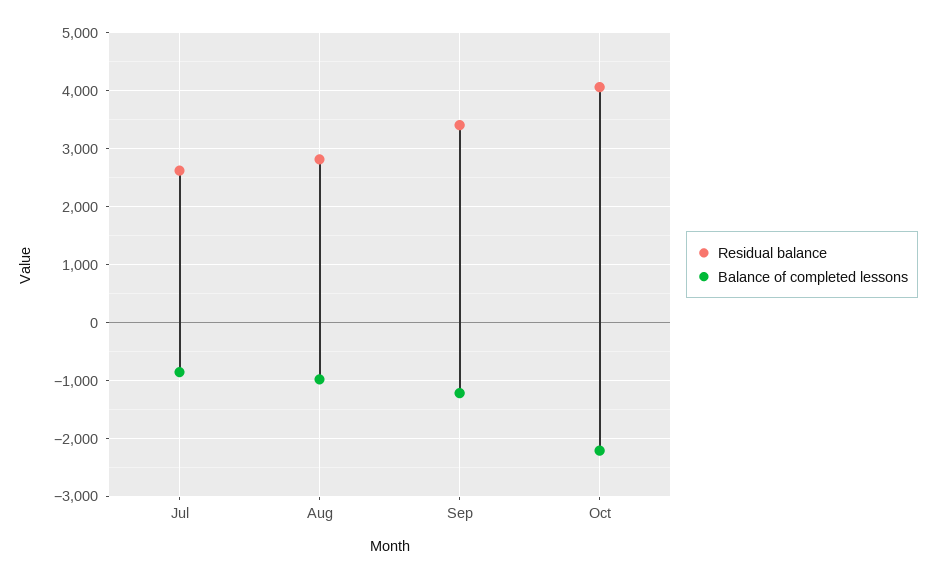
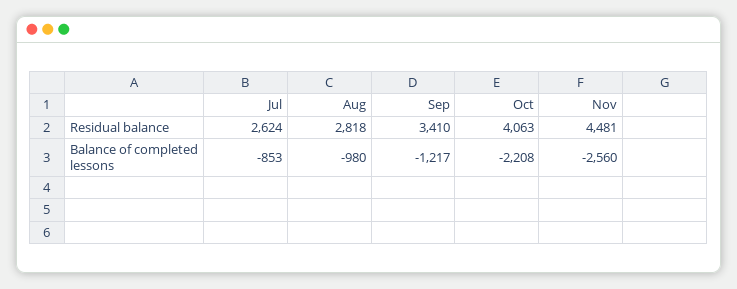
Residual balance, Nov: none -> 4481
Balance of completed lessons, Nov: none -> -2560

